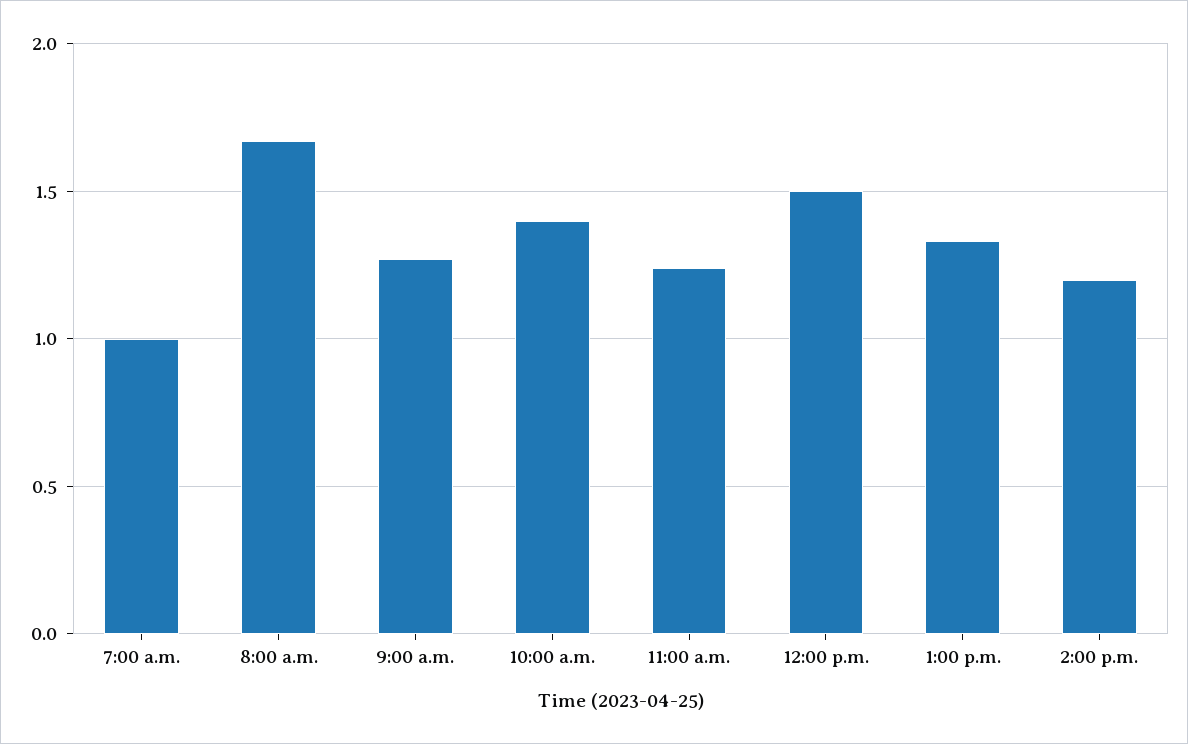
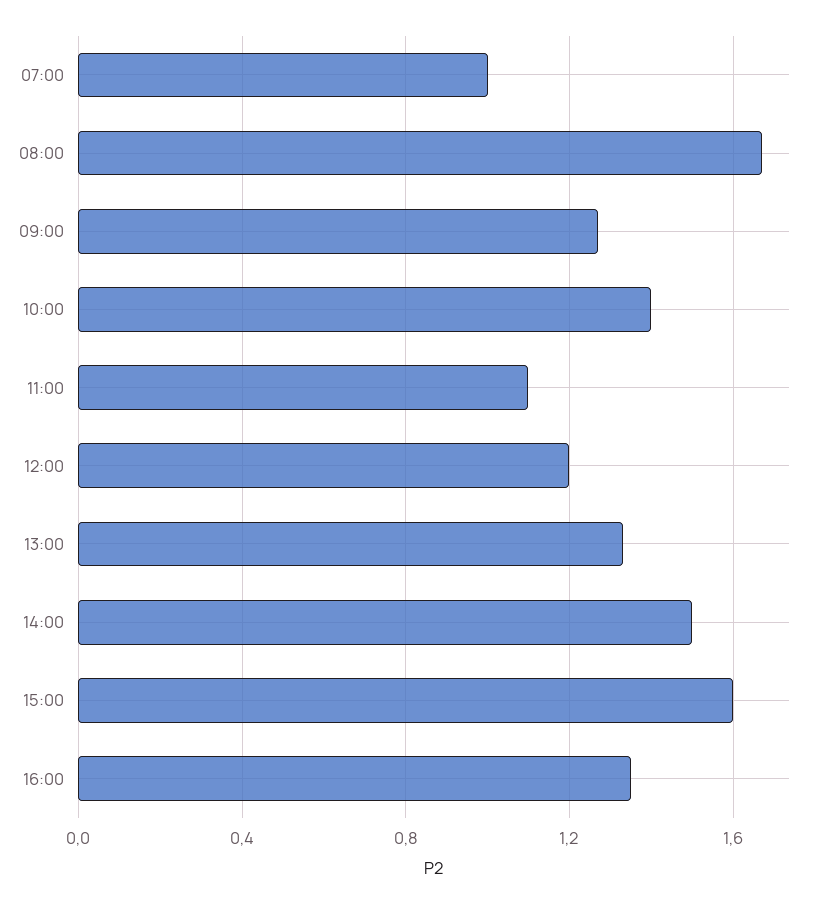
11:00 a.m.: 1.25 -> 1.1
12:00 p.m.: 1.5 -> 1.2
2:00 p.m.: 1.2 -> 1.5
15:00: none -> 1.6
16:00: none -> 1.35

